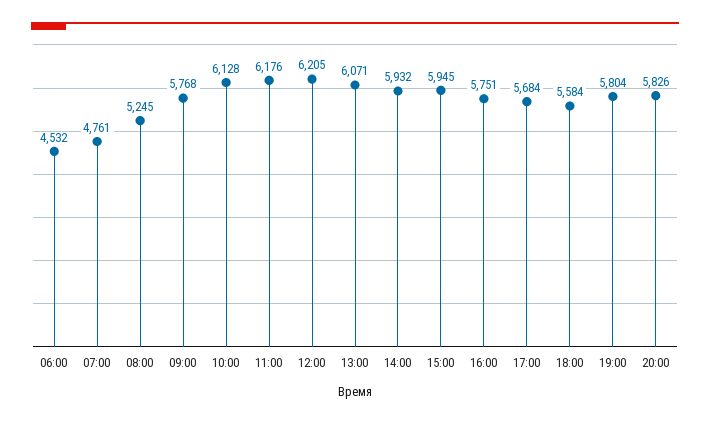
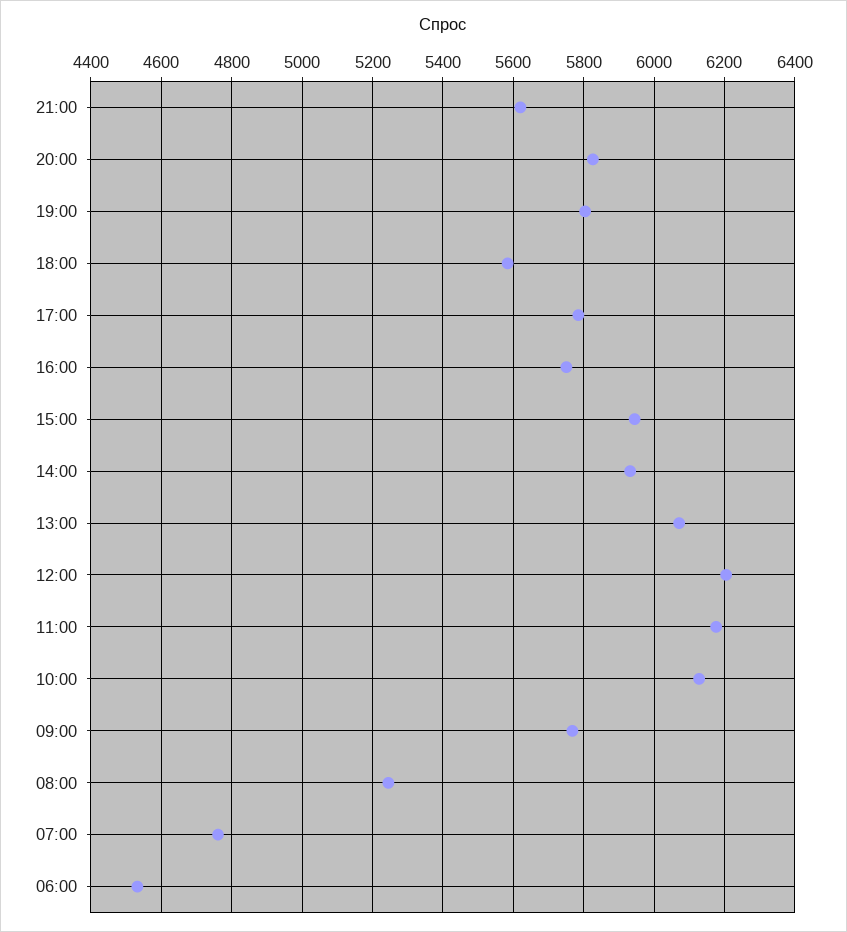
17:00: 5684 -> 5780
21:00: none -> 5620

